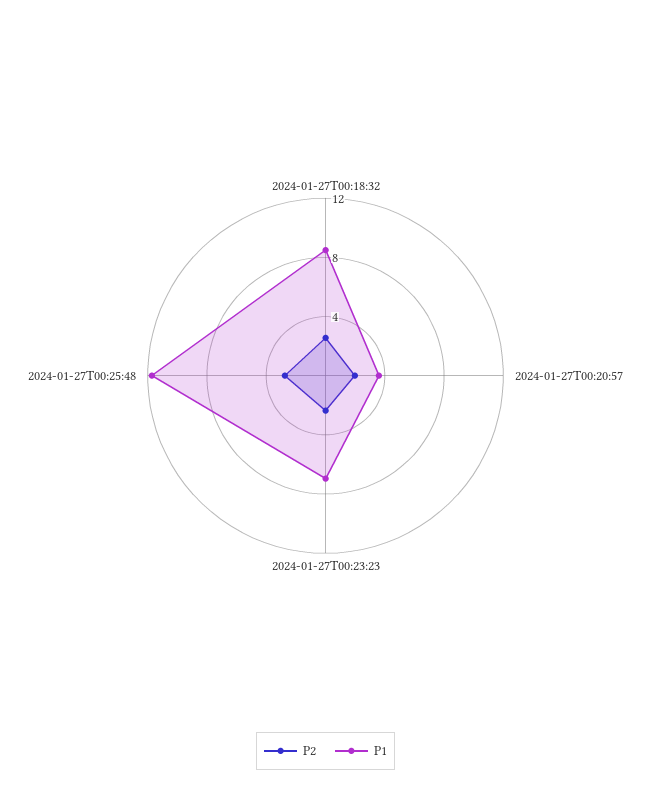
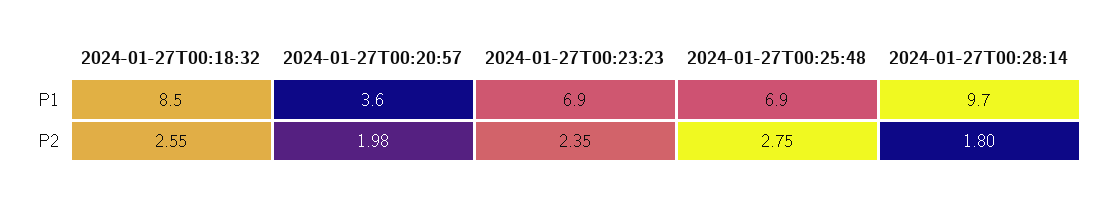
P1, 2024-01-27T00:25:48: 12 -> 6.9
P1, 2024-01-27T00:28:14: none -> 9.7
P2, 2024-01-27T00:28:14: none -> 1.8

